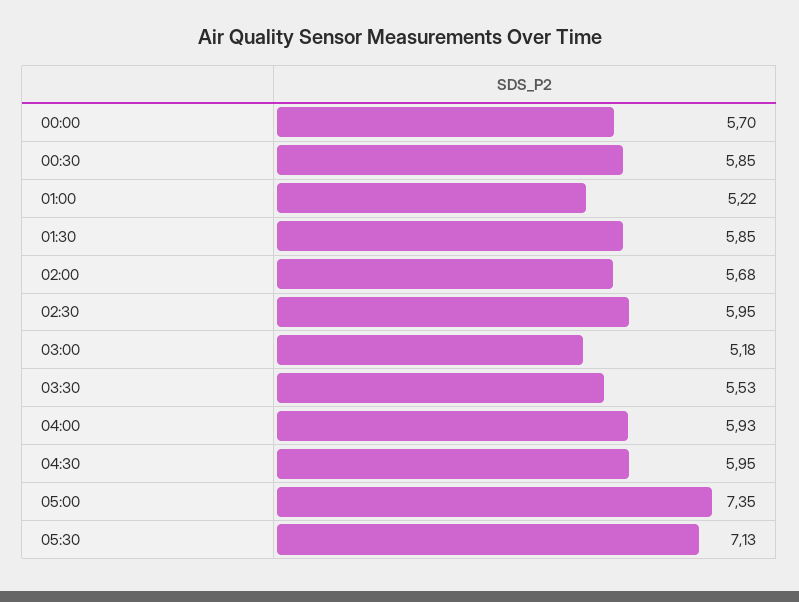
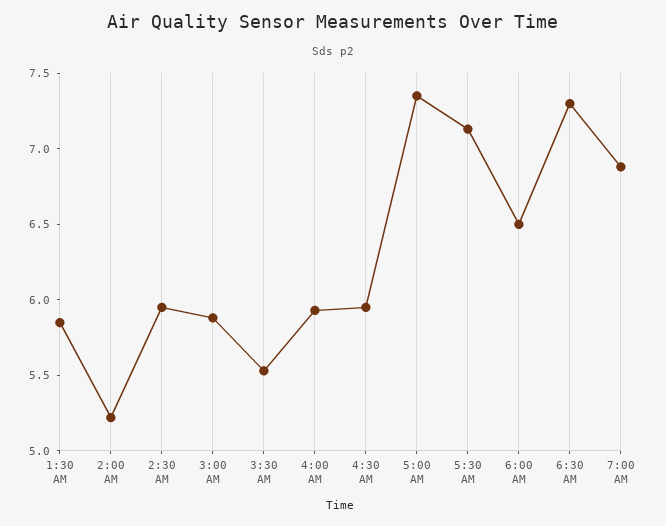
00:00: 5.7 -> none
00:30: 5.85 -> none
01:00: 5.22 -> none
02:00: 5.68 -> 5.2
03:00: 5.18 -> 5.9
6:00 AM: none -> 6.5
6:30 AM: none -> 7.3
7:00 AM: none -> 6.9

